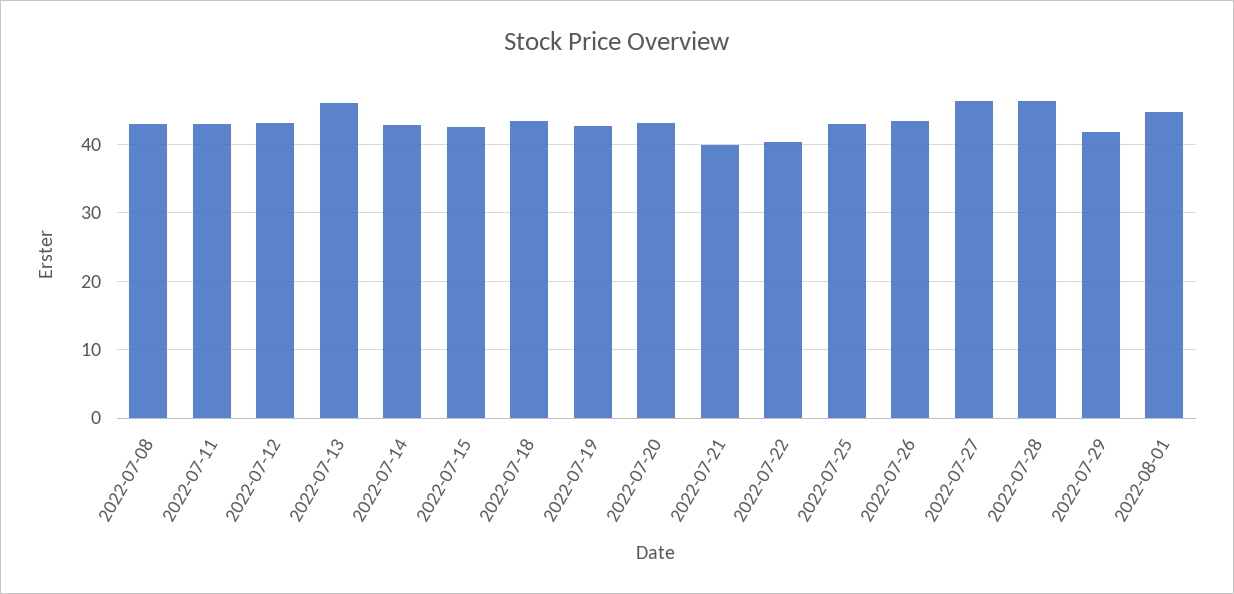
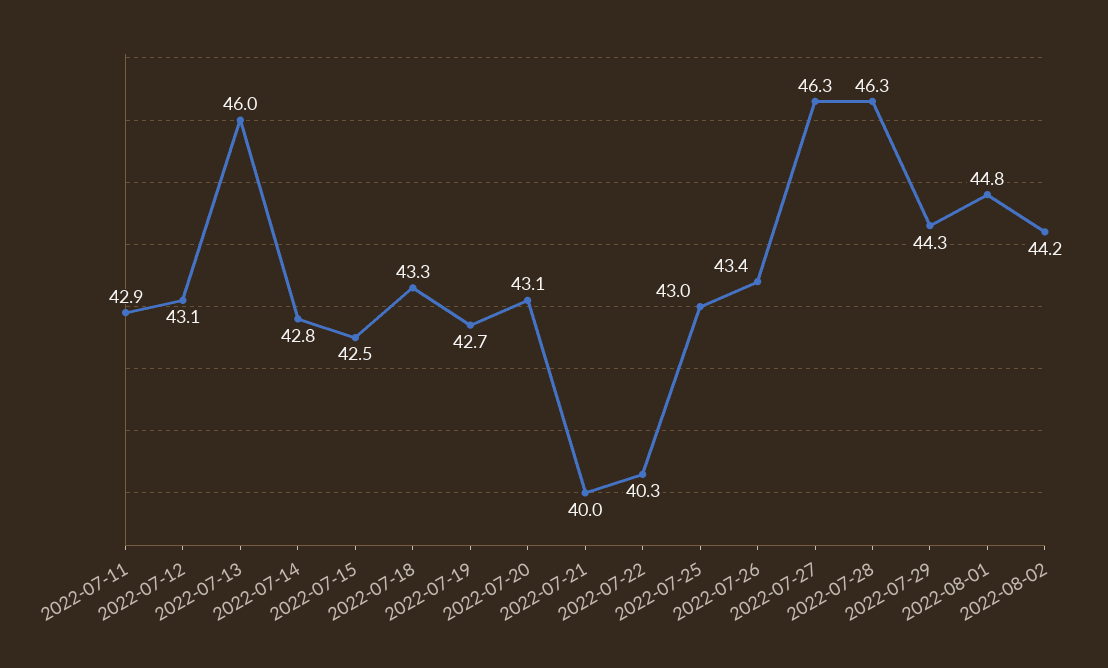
2022-07-08: 43 -> none
2022-07-29: 42 -> 44.3
2022-08-02: none -> 44.2

